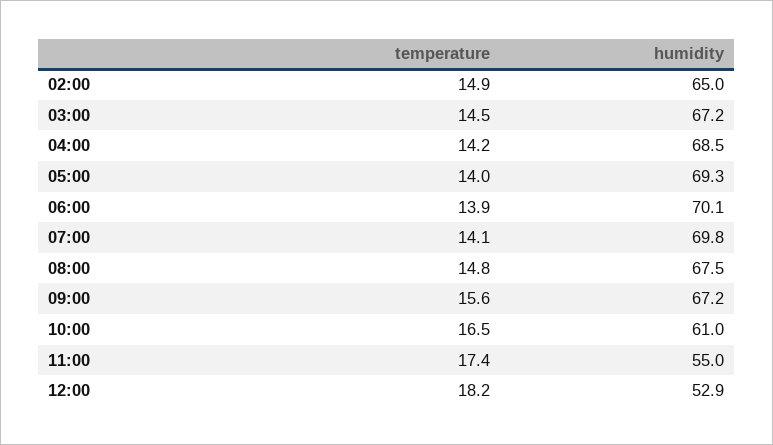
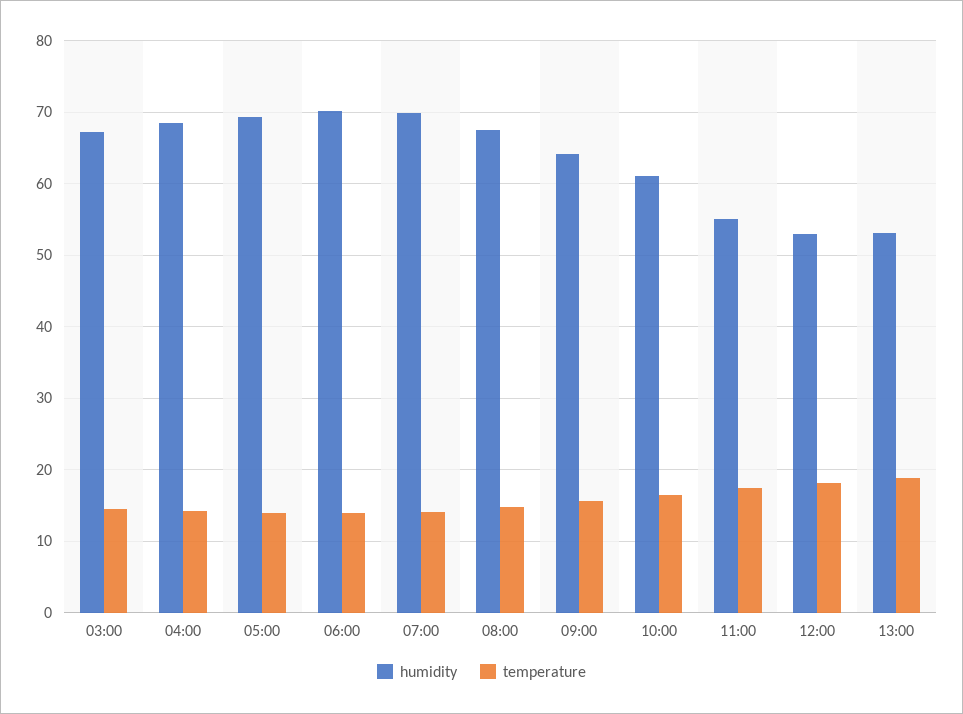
temperature, 02:00: 14.9 -> none
humidity, 02:00: 65 -> none
humidity, 09:00: 67.2 -> 64
humidity, 13:00: none -> 53
temperature, 13:00: none -> 19

